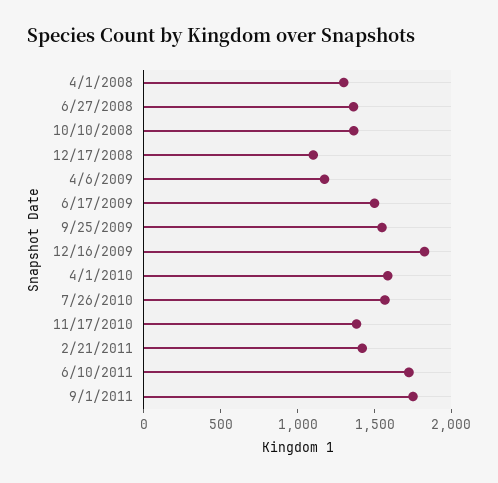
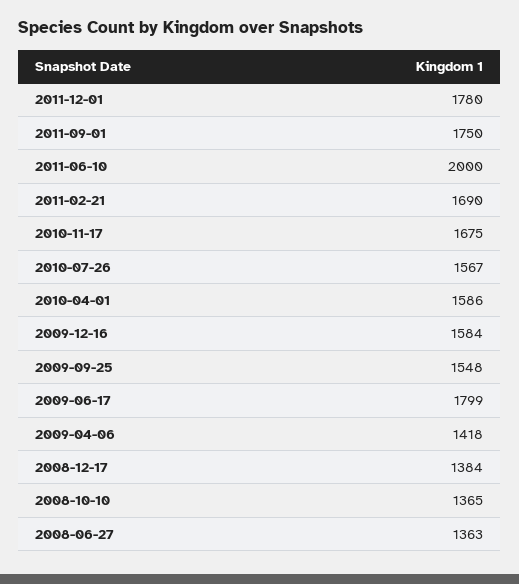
4/1/2008: 1300 -> none
12/17/2008: 1100 -> 1384
4/6/2009: 1200 -> 1418
6/17/2009: 1500 -> 1799
12/16/2009: 1800 -> 1584
11/17/2010: 1400 -> 1675
2/21/2011: 1400 -> 1690
6/10/2011: 1700 -> 2000
2011-12-01: none -> 1780

